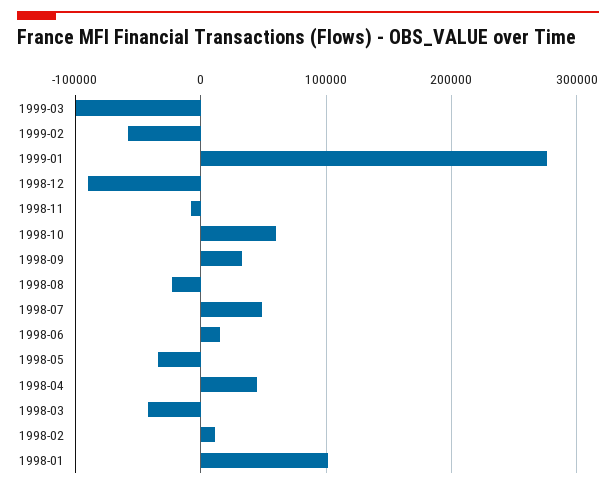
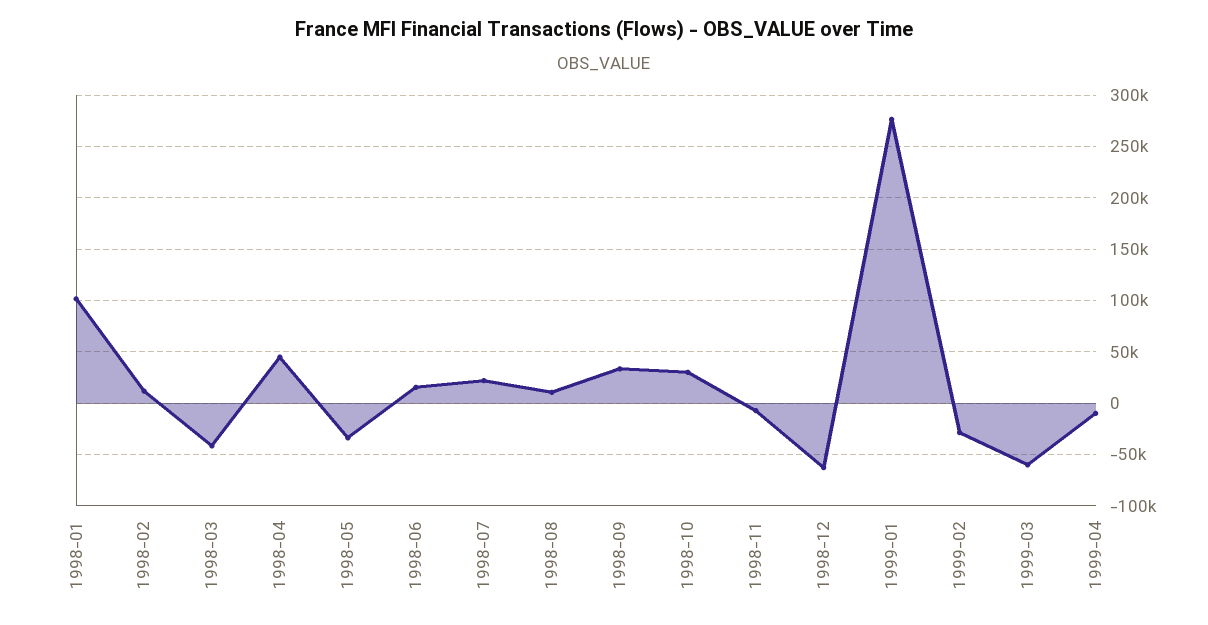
1999-03: -100000 -> -60000
1999-02: -60000 -> -30000
1998-12: -90000 -> -60000
1998-10: 60000 -> 30000
1998-08: -20000 -> 10000
1998-07: 50000 -> 20000
1999-04: none -> -10000

